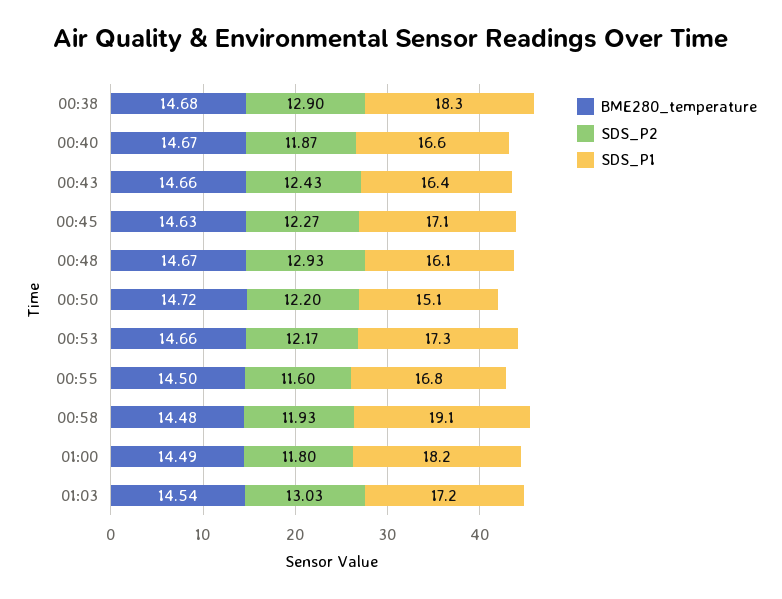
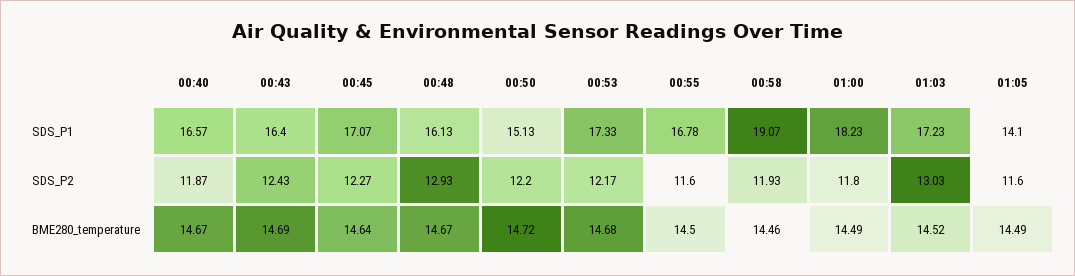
BME280_temperature, 00:38: 14.68 -> none
SDS_P2, 00:38: 12.9 -> none
SDS_P1, 00:38: 18.3 -> none
BME280_temperature, 00:43: 14.66 -> 14.69
BME280_temperature, 00:45: 14.63 -> 14.64
BME280_temperature, 00:53: 14.66 -> 14.68
BME280_temperature, 00:58: 14.48 -> 14.46
BME280_temperature, 01:03: 14.54 -> 14.52
SDS_P1, 01:05: none -> 14.1
SDS_P2, 01:05: none -> 11.6
BME280_temperature, 01:05: none -> 14.49

